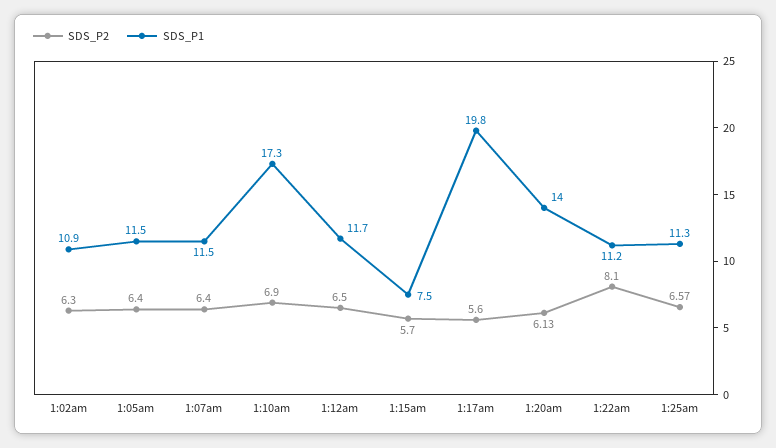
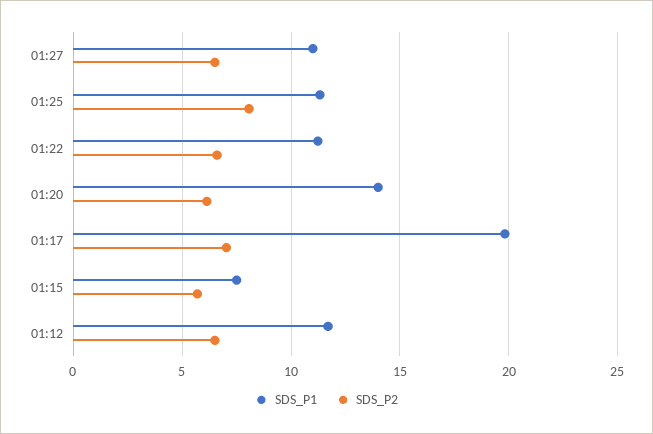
SDS_P2, 1:02am: 6.3 -> none
SDS_P1, 1:02am: 10.9 -> none
SDS_P2, 1:05am: 6.4 -> none
SDS_P1, 1:05am: 11.5 -> none
SDS_P2, 1:07am: 6.4 -> none
SDS_P1, 1:07am: 11.5 -> none
SDS_P2, 1:10am: 6.9 -> none
SDS_P1, 1:10am: 17.3 -> none
SDS_P2, 1:17am: 5.6 -> 7
SDS_P2, 1:22am: 8.1 -> 6.5
SDS_P2, 1:25am: 6.57 -> 8
SDS_P1, 01:27: none -> 11
SDS_P2, 01:27: none -> 6.5

